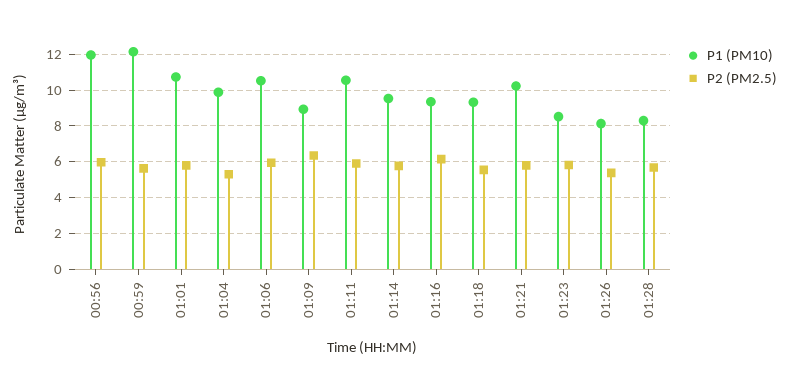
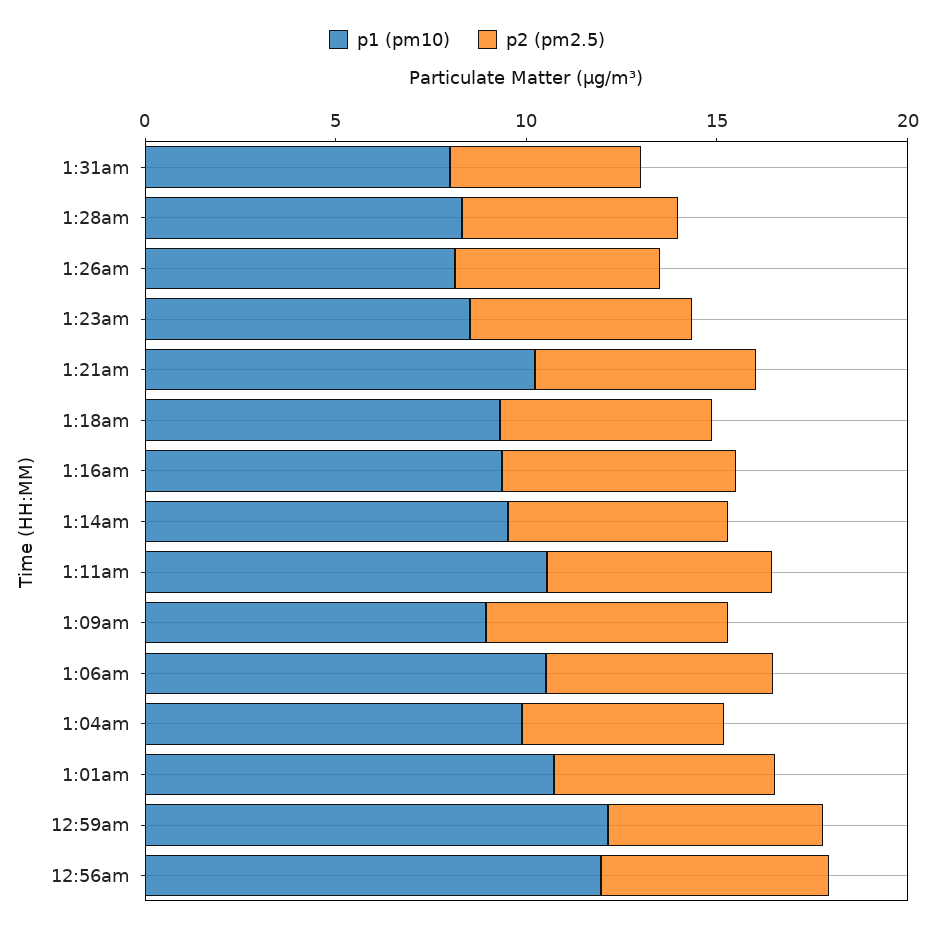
P1 (PM10), 1:31am: none -> 8
P2 (PM2.5), 1:31am: none -> 5

